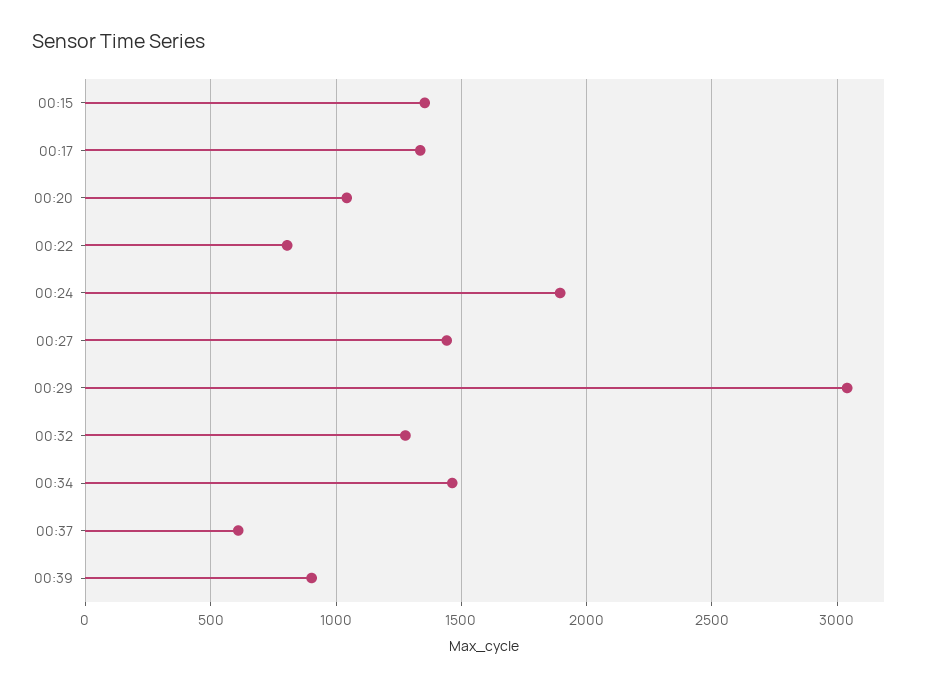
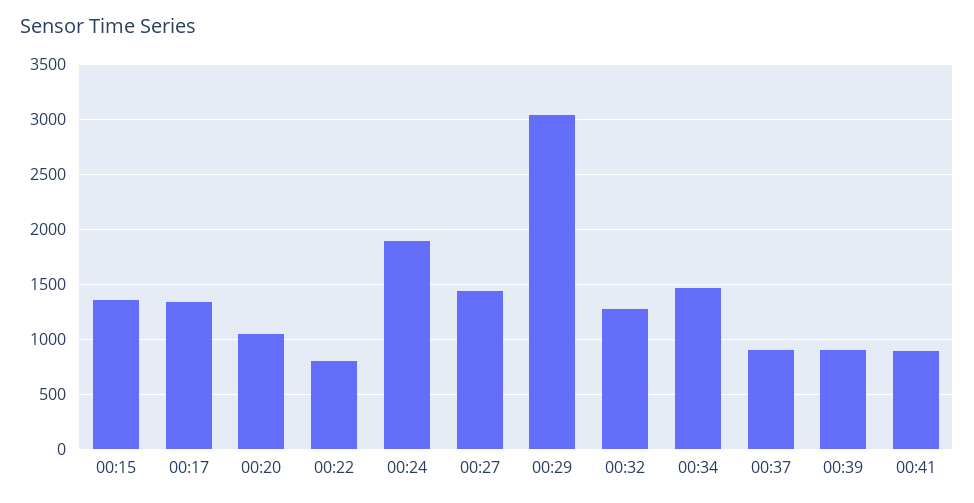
00:37: 600 -> 900
00:41: none -> 900

